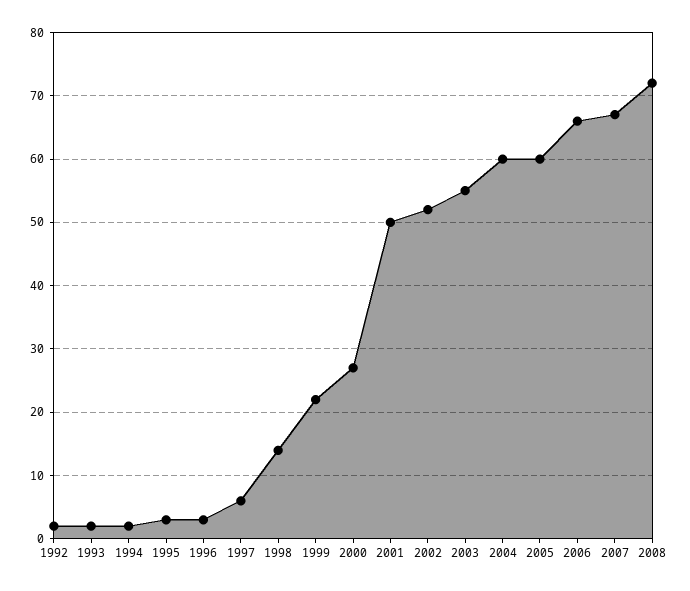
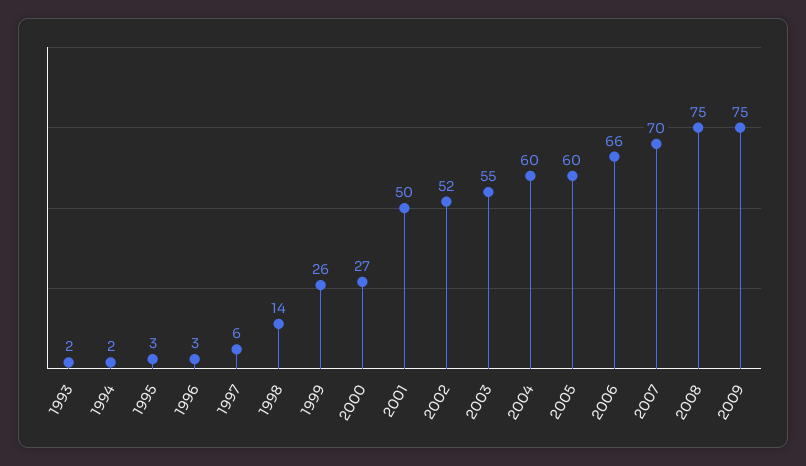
1992: 2 -> none
1999: 22 -> 26
2007: 67 -> 70
2008: 72 -> 75
2009: none -> 75

